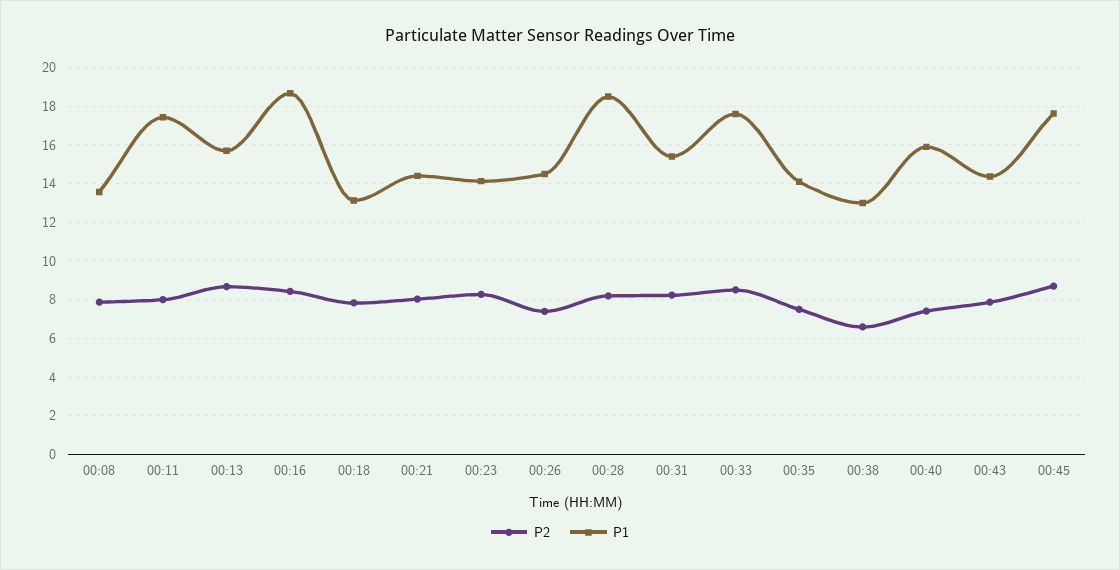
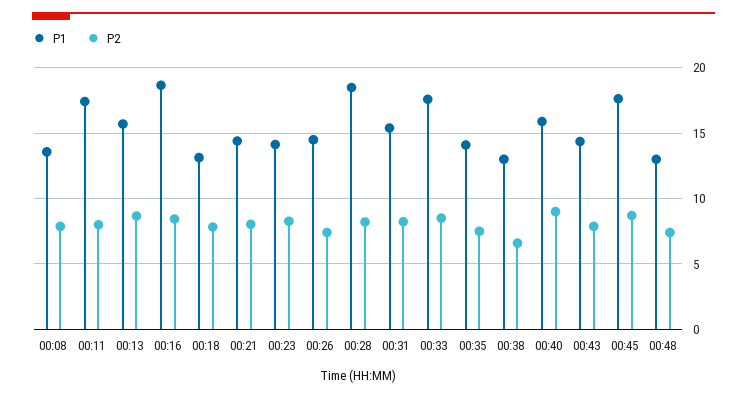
P2, 00:40: 7.5 -> 9
P1, 00:48: none -> 13
P2, 00:48: none -> 7.5

